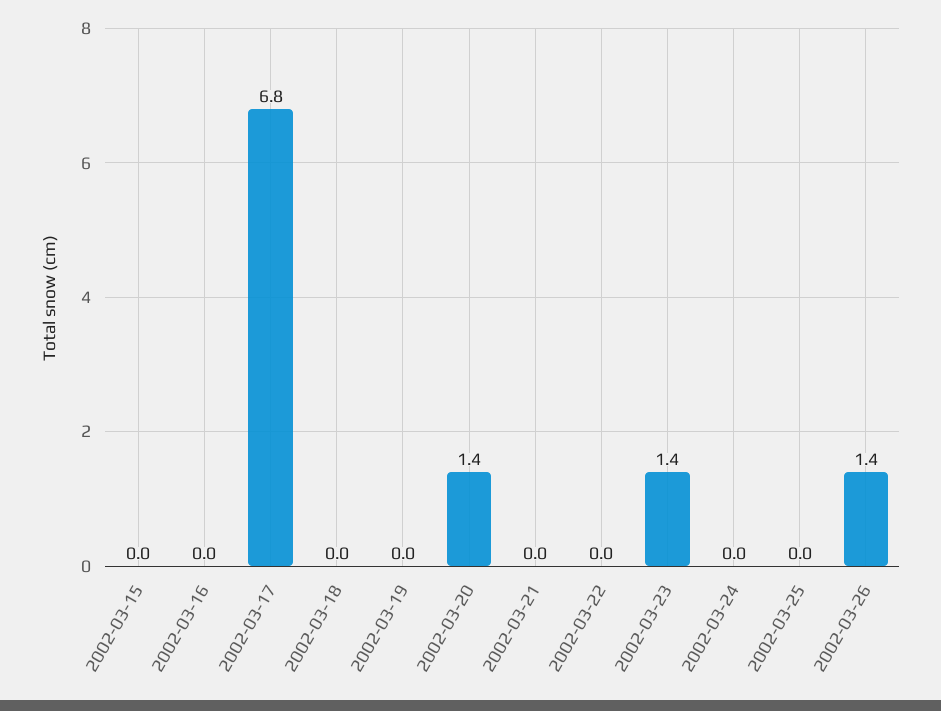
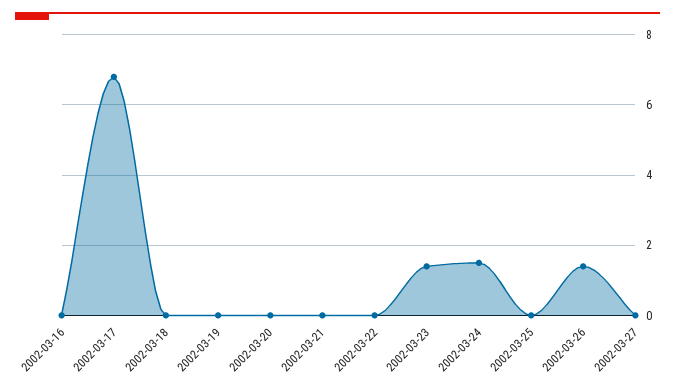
2002-03-15: 0 -> none
2002-03-20: 1.4 -> 0
2002-03-24: 0 -> 1.5
2002-03-27: none -> 0

